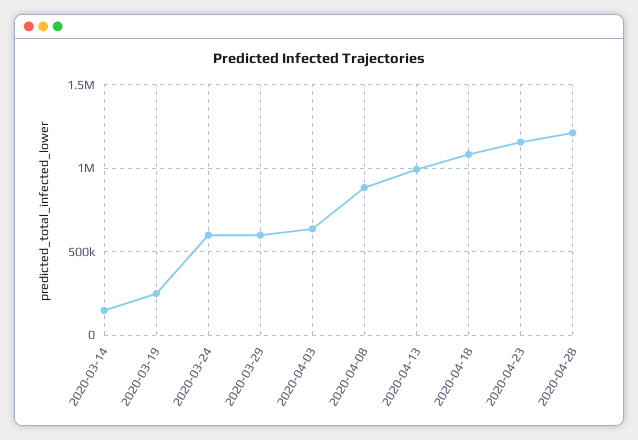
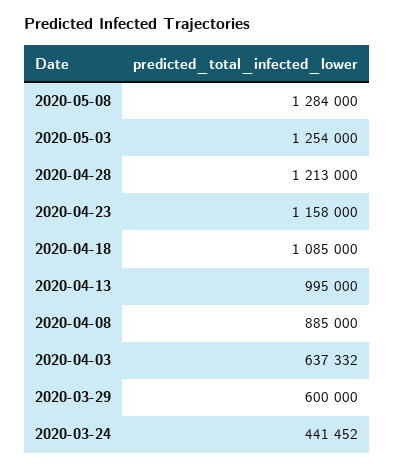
2020-03-14: 150000 -> none
2020-03-19: 250000 -> none
2020-03-24: 600000 -> 441452
2020-05-08: none -> 1284000
2020-05-03: none -> 1254000

